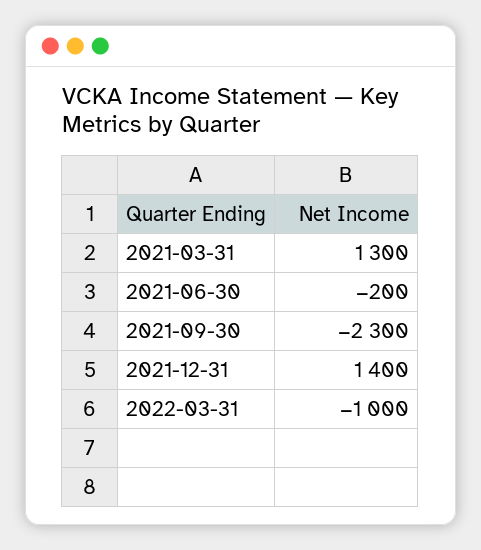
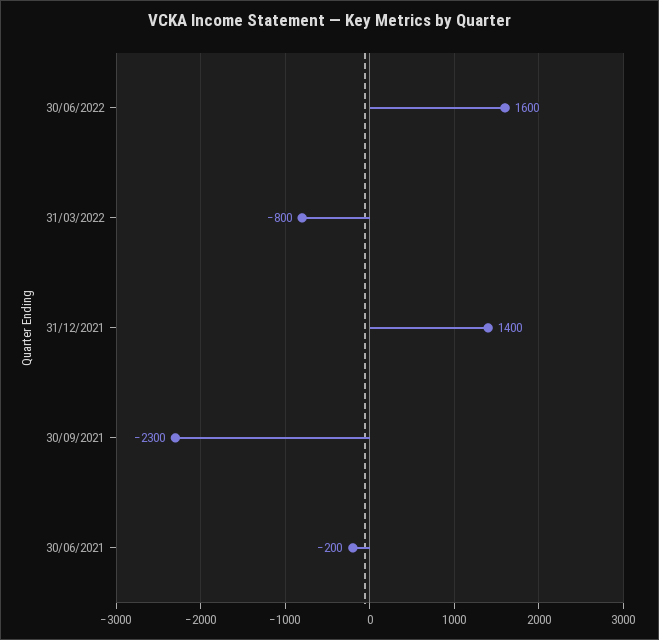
2021-03-31: 1300 -> none
2022-03-31: -1000 -> -800
30/06/2022: none -> 1600

